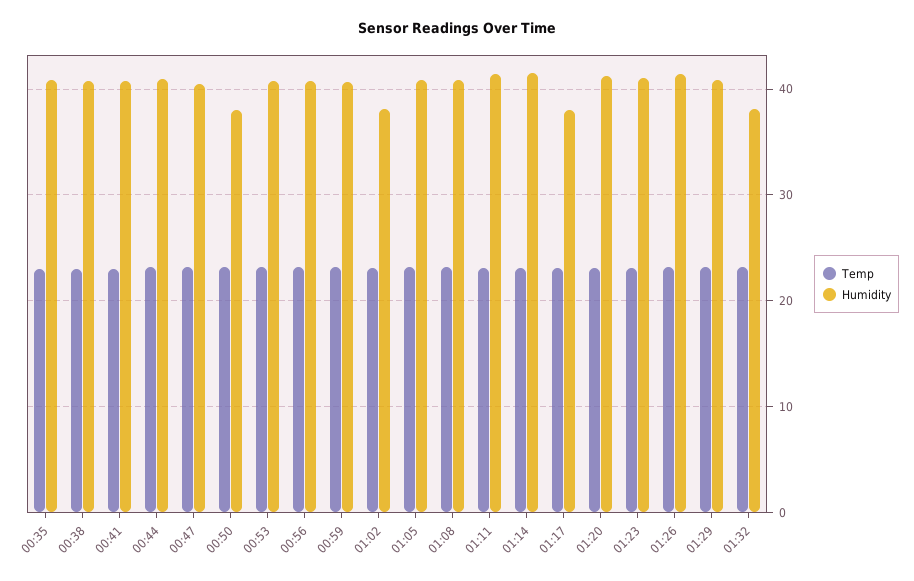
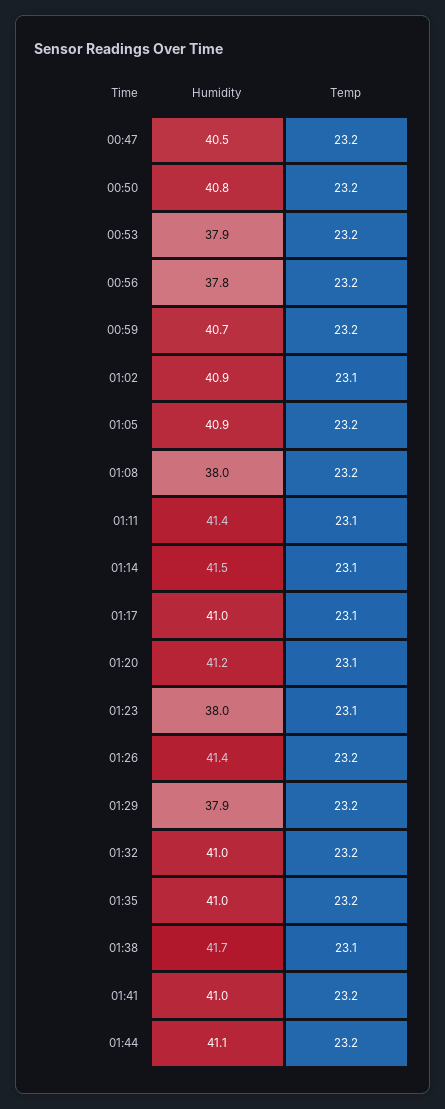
Temp, 00:35: 23 -> none
Humidity, 00:35: 41 -> none
Temp, 00:38: 23 -> none
Humidity, 00:38: 41 -> none
Temp, 00:41: 23 -> none
Humidity, 00:41: 41 -> none
Temp, 00:44: 23 -> none
Humidity, 00:44: 41 -> none
Humidity, 00:50: 38 -> 40.8
Humidity, 00:53: 41 -> 37.9
Humidity, 00:56: 41 -> 37.8
Humidity, 01:02: 38 -> 40.9
Humidity, 01:08: 41 -> 38
Humidity, 01:17: 38 -> 41
Humidity, 01:23: 41 -> 38
Humidity, 01:29: 41 -> 37.9
Humidity, 01:32: 38 -> 41
Humidity, 01:35: none -> 41
Temp, 01:35: none -> 23.2
Humidity, 01:38: none -> 41.7
Temp, 01:38: none -> 23.1
Humidity, 01:41: none -> 41
Temp, 01:41: none -> 23.2
Humidity, 01:44: none -> 41.1
Temp, 01:44: none -> 23.2

